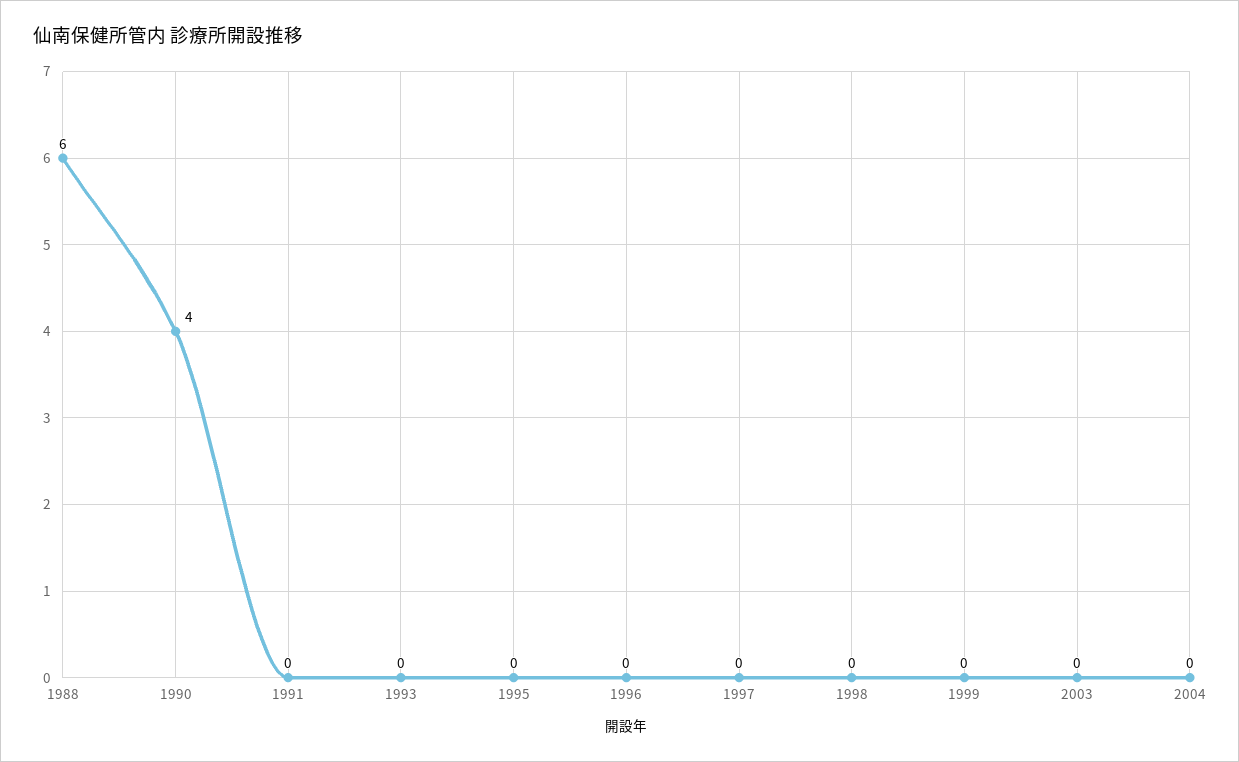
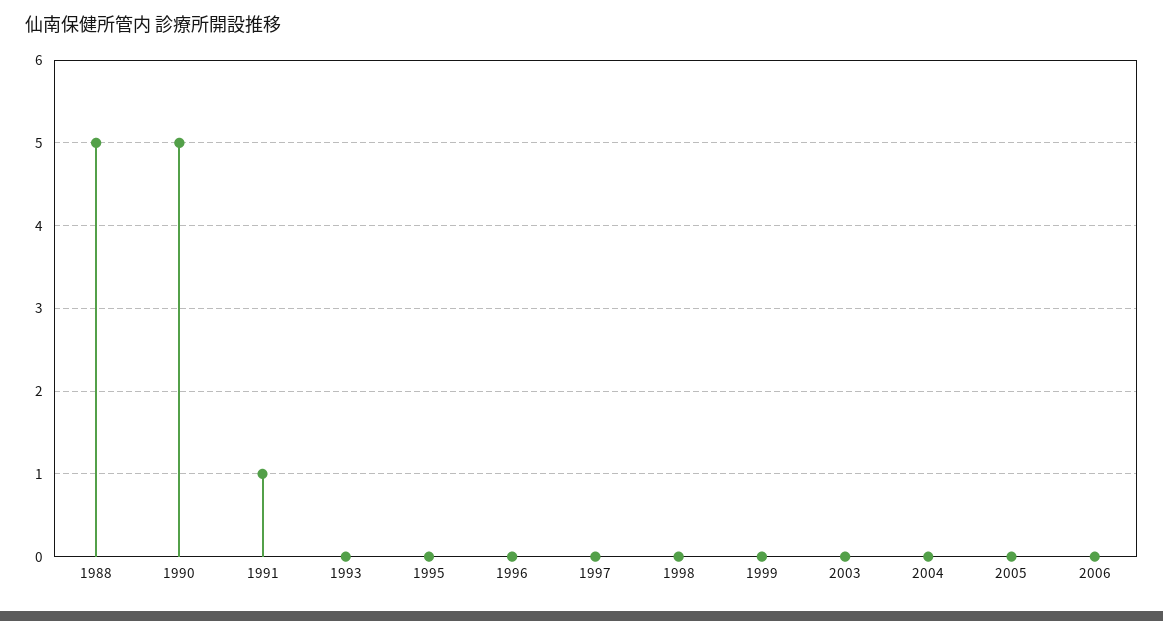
1988: 6 -> 5
1990: 4 -> 5
1991: 0 -> 1
2005: none -> 0
2006: none -> 0

